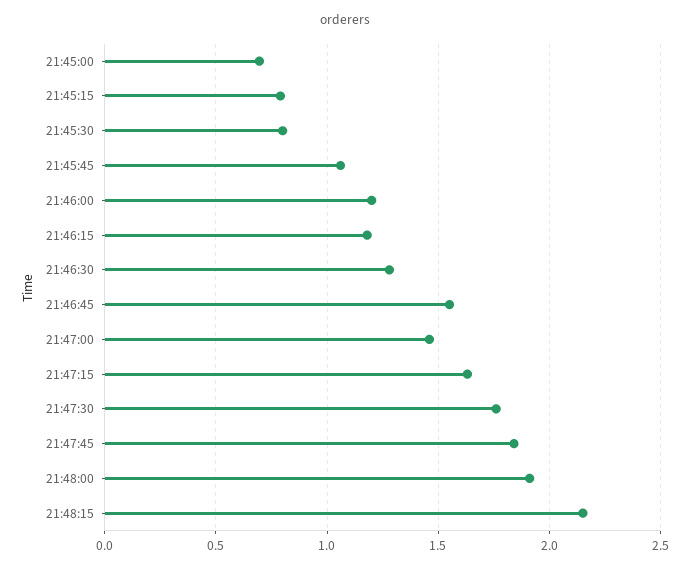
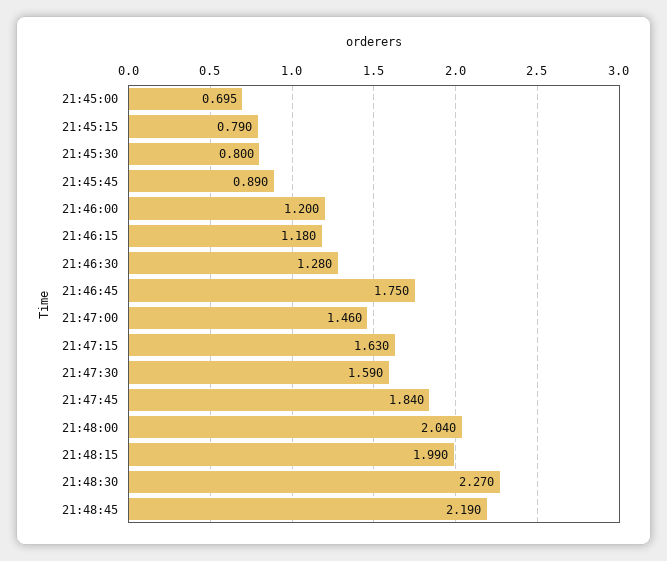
21:45:45: 1.05 -> 0.89
21:46:45: 1.55 -> 1.75
21:47:30: 1.75 -> 1.59
21:48:00: 1.9 -> 2.04
21:48:15: 2.15 -> 1.99
21:48:30: none -> 2.27
21:48:45: none -> 2.19

